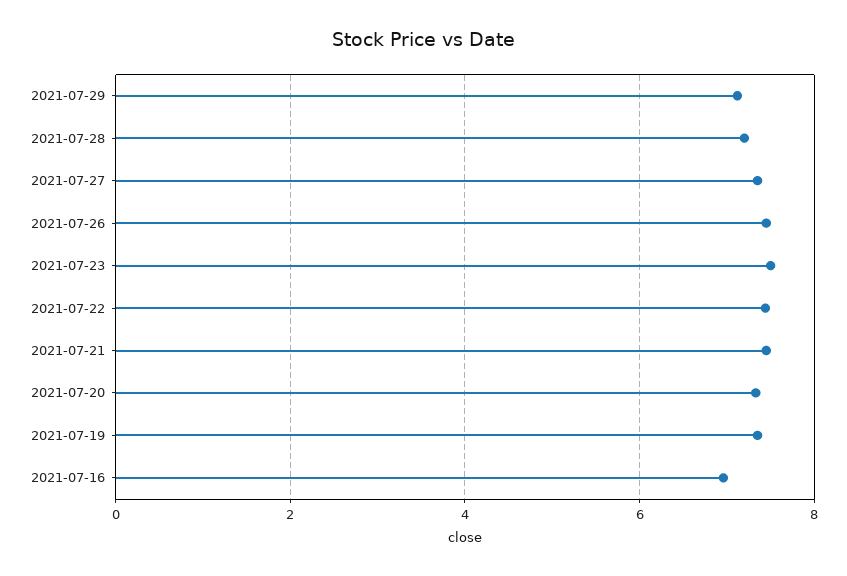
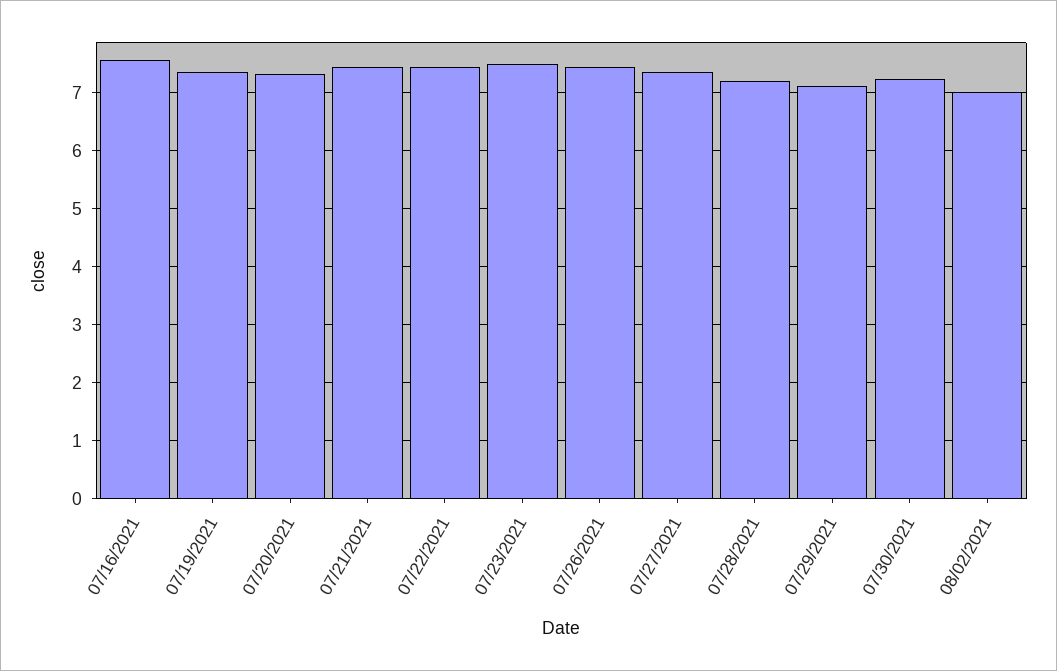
2021-07-16: 7 -> 7.6
07/30/2021: none -> 7.2
08/02/2021: none -> 7

